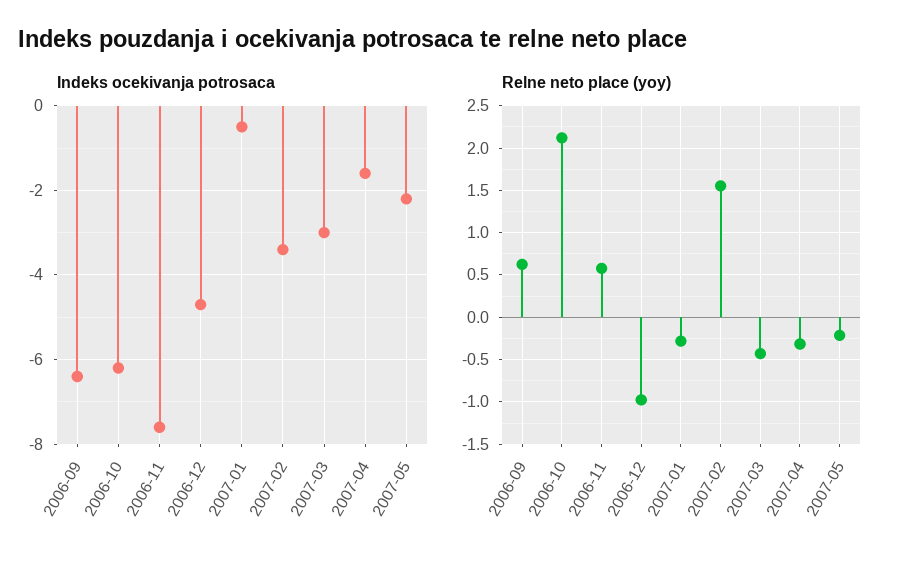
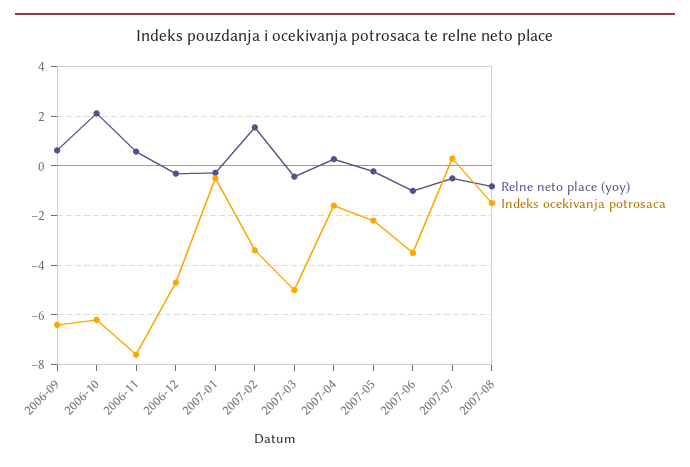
Indeks ocekivanja potrosaca, 2007-03: -3 -> -5
Relne neto place (yoy), 2006-12: -1 -> -0.25
Relne neto place (yoy), 2007-04: -0.3 -> 0.25
Relne neto place (yoy), 2007-06: none -> -1
Indeks ocekivanja potrosaca, 2007-06: none -> -3.5
Relne neto place (yoy), 2007-07: none -> -0.5
Indeks ocekivanja potrosaca, 2007-07: none -> 0.25
Relne neto place (yoy), 2007-08: none -> -0.75
Indeks ocekivanja potrosaca, 2007-08: none -> -1.5

